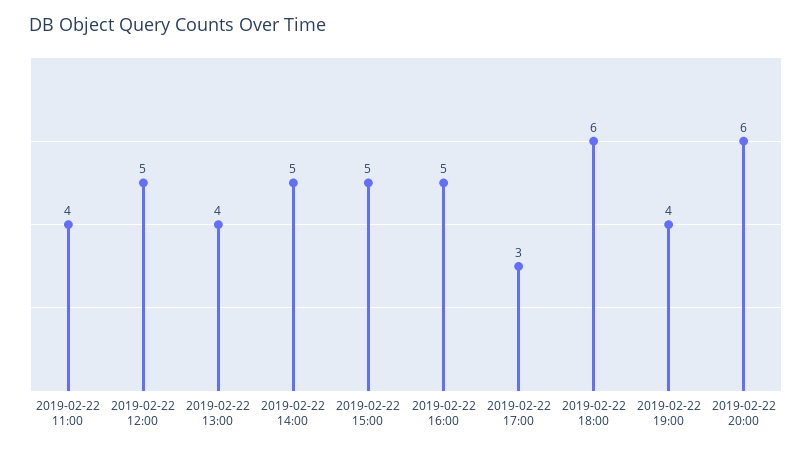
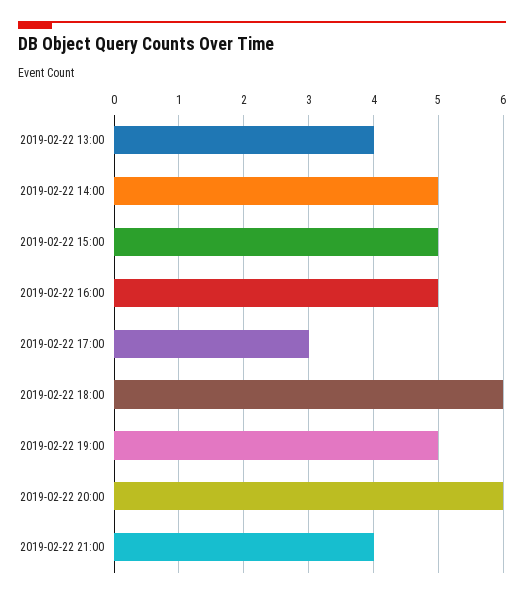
2019-02-22 11:00: 4 -> none
2019-02-22 12:00: 5 -> none
2019-02-22 19:00: 4 -> 5
2019-02-22 21:00: none -> 4

